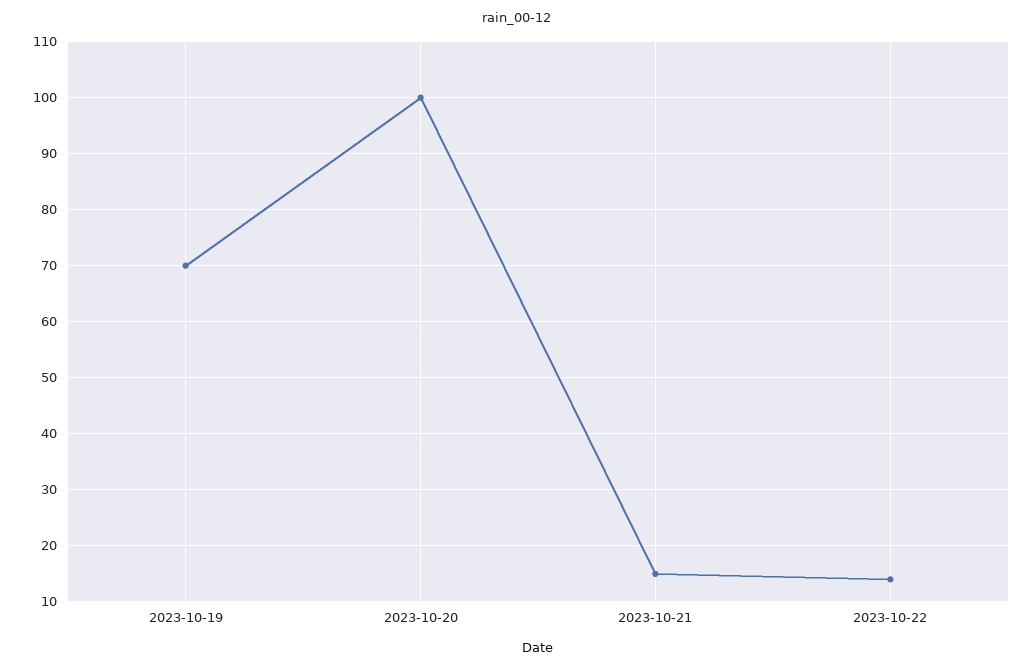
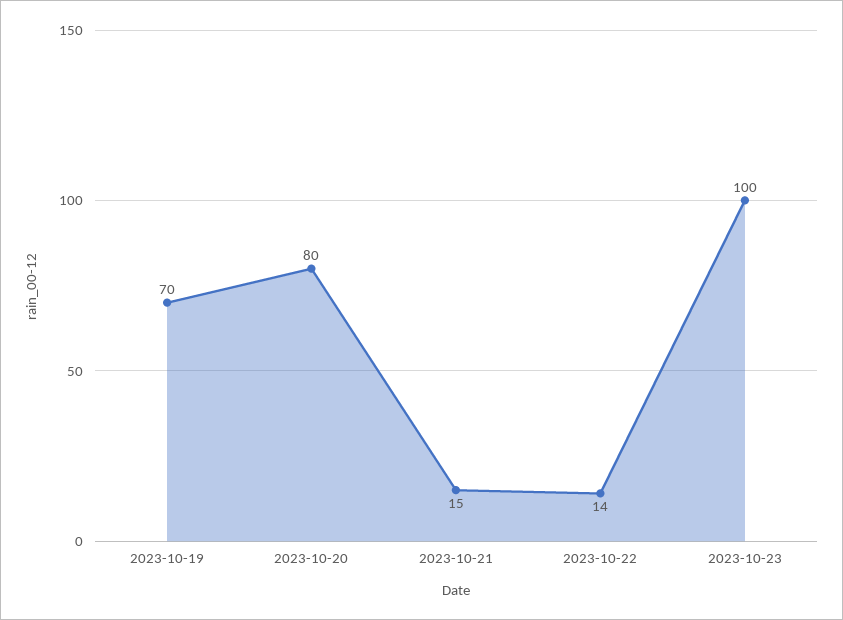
2023-10-20: 100 -> 80
2023-10-23: none -> 100

